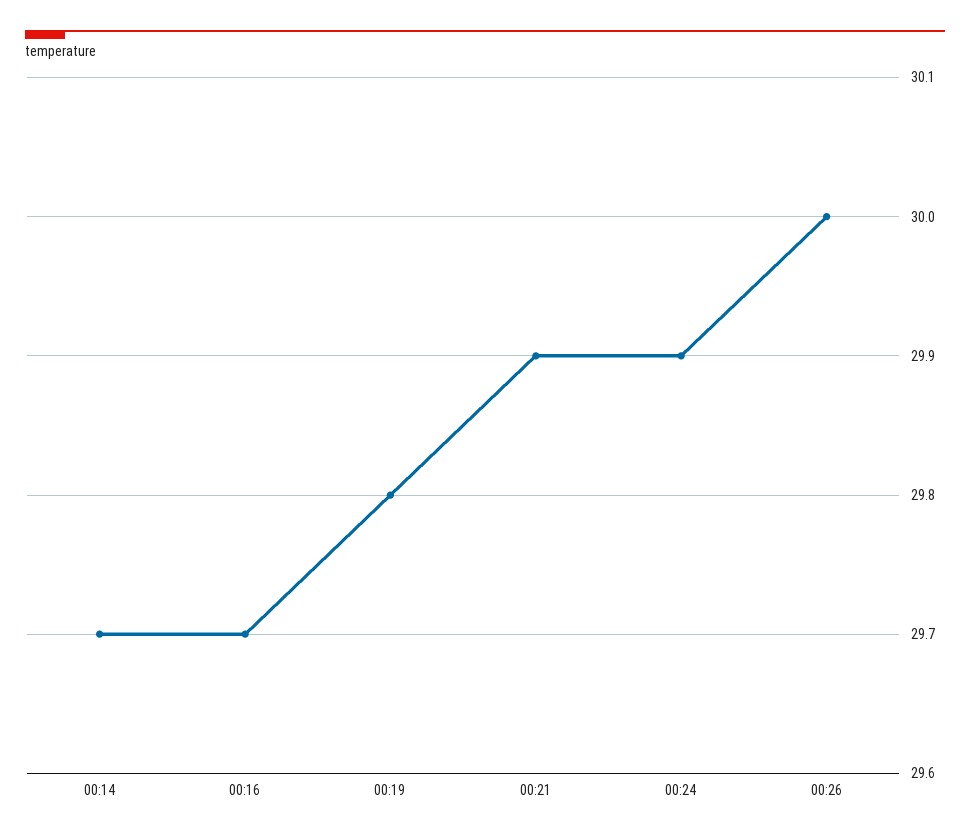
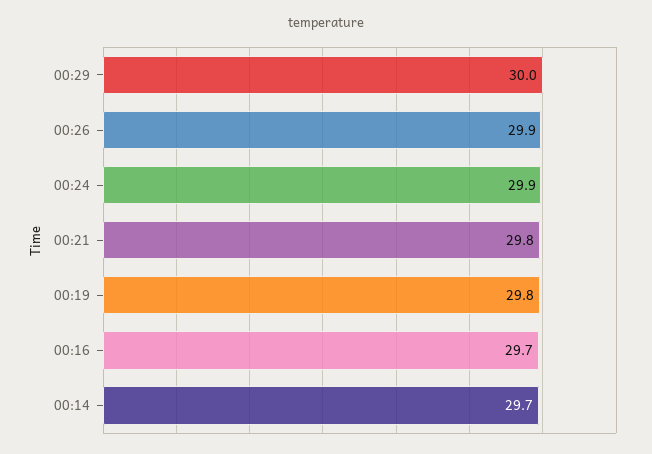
00:21: 29.9 -> 29.8
00:26: 30 -> 29.9
00:29: none -> 30

